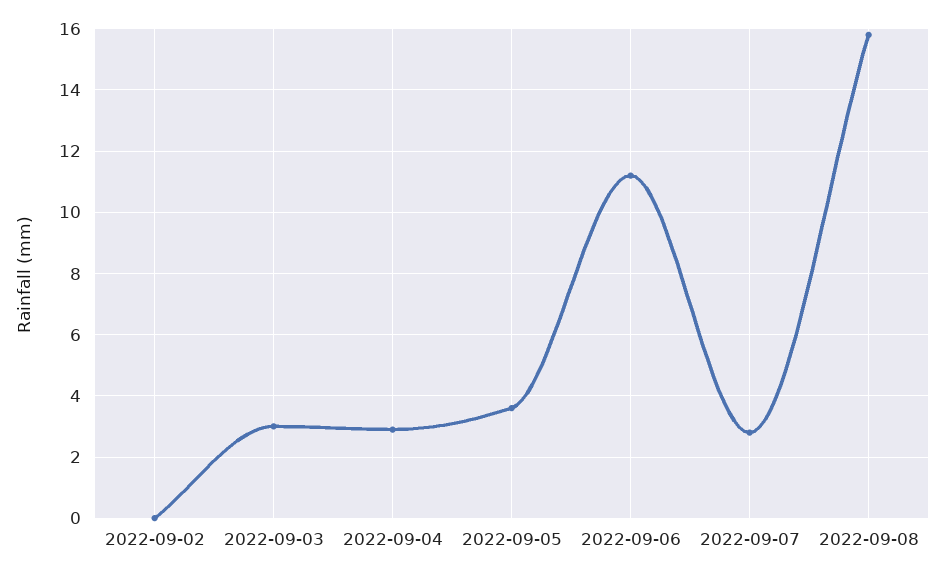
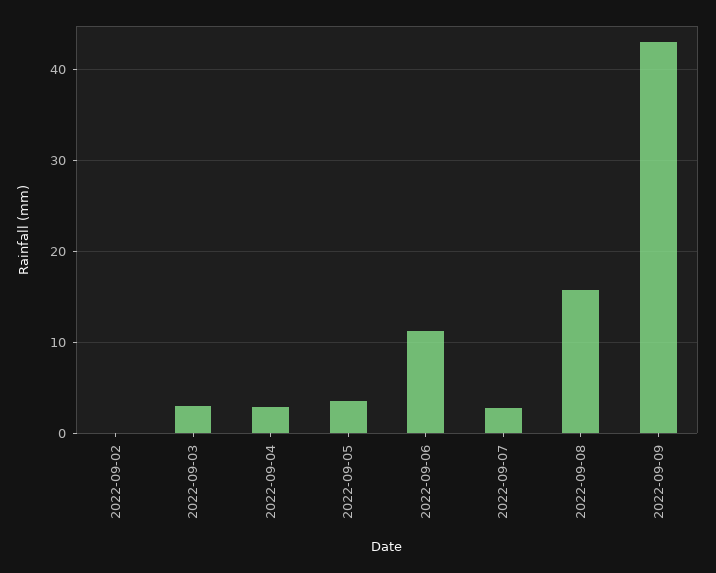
2022-09-09: none -> 43

